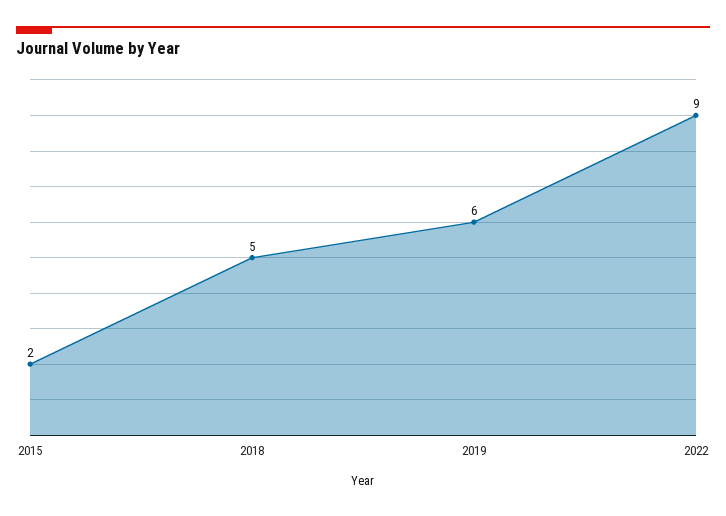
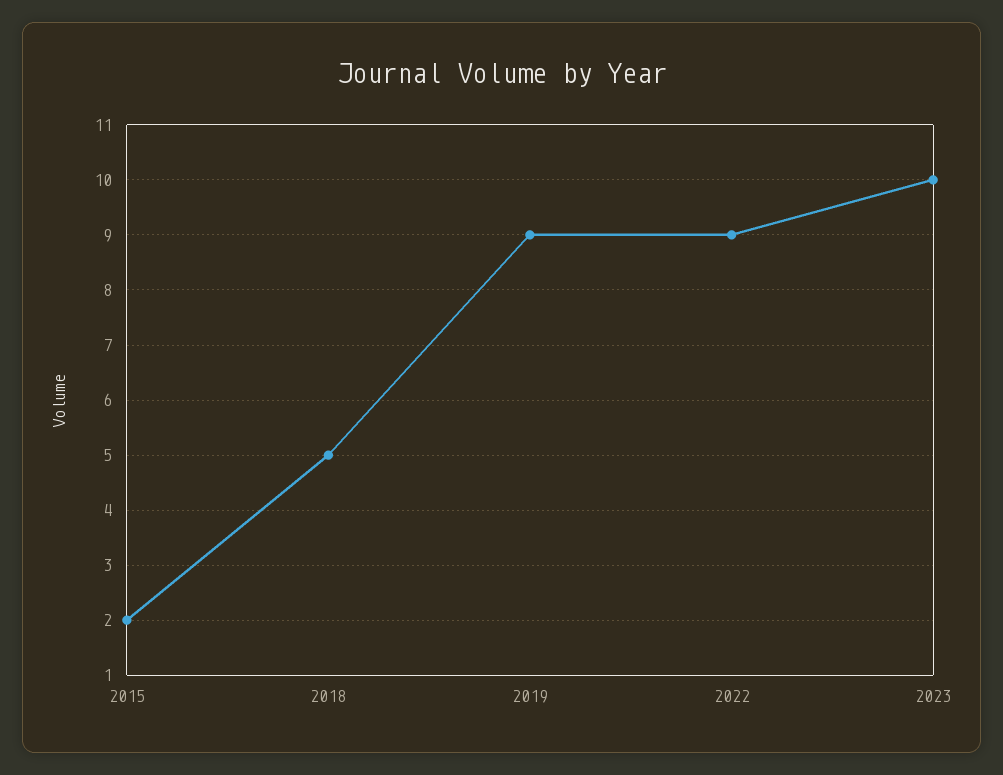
2019: 6 -> 9
2023: none -> 10

